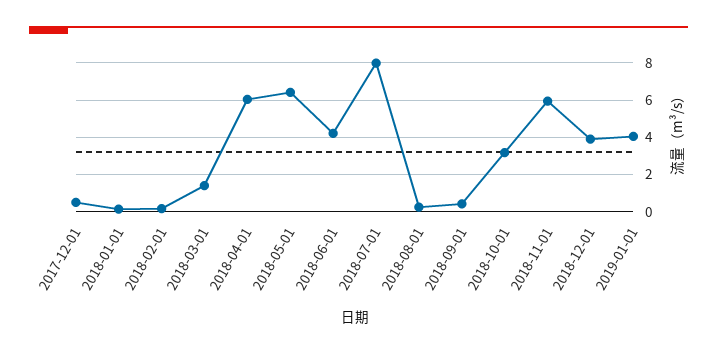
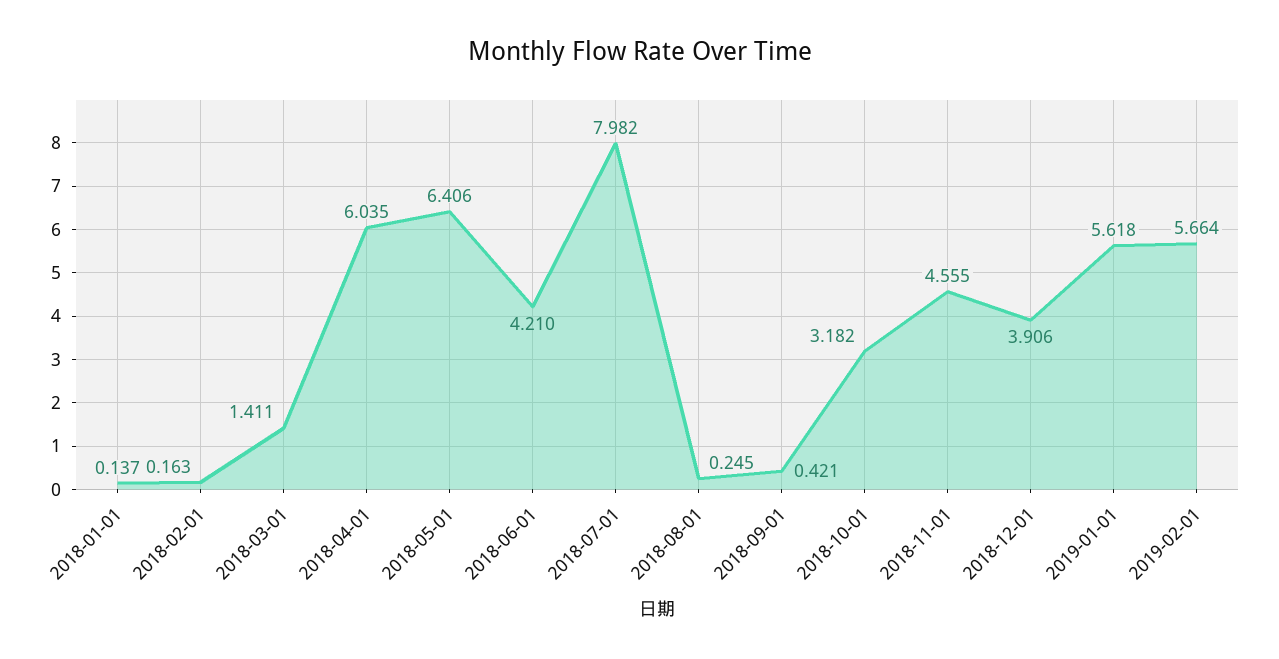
2017-12-01: 0.5 -> none
2018-11-01: 6 -> 4.555
2019-01-01: 4 -> 5.618
2019-02-01: none -> 5.664

